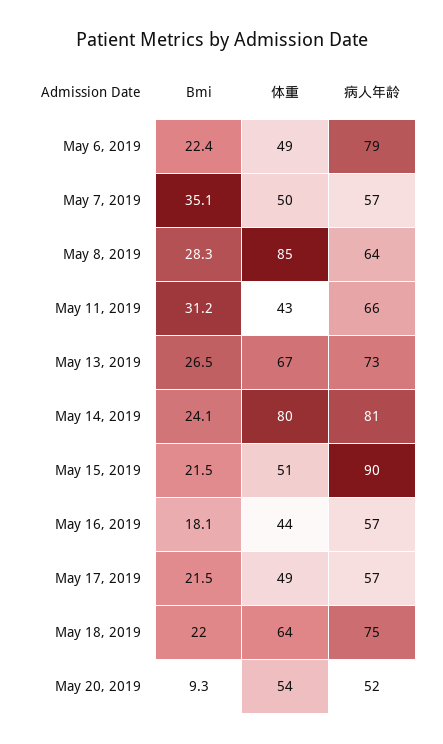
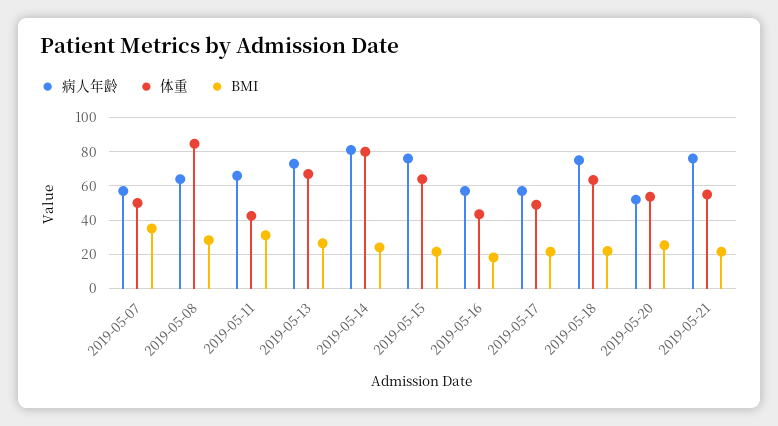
Bmi, May 6, 2019: 22.4 -> none
体重, May 6, 2019: 49 -> none
病人年龄, May 6, 2019: 79 -> none
体重, May 15, 2019: 51 -> 65
病人年龄, May 15, 2019: 90 -> 75
Bmi, May 20, 2019: 9.3 -> 25
病人年龄, 2019-05-21: none -> 75
体重, 2019-05-21: none -> 55
Bmi, 2019-05-21: none -> 20

